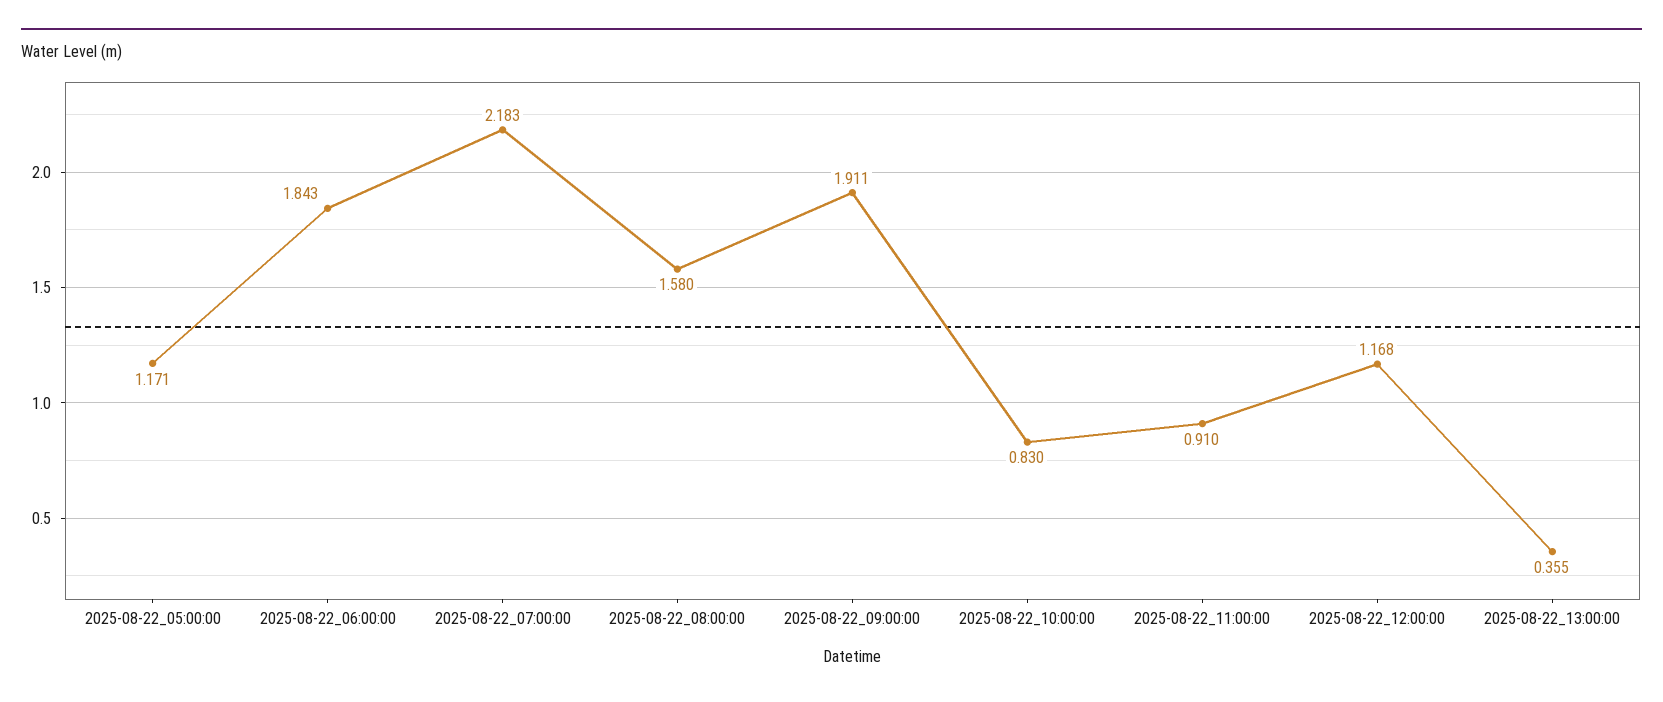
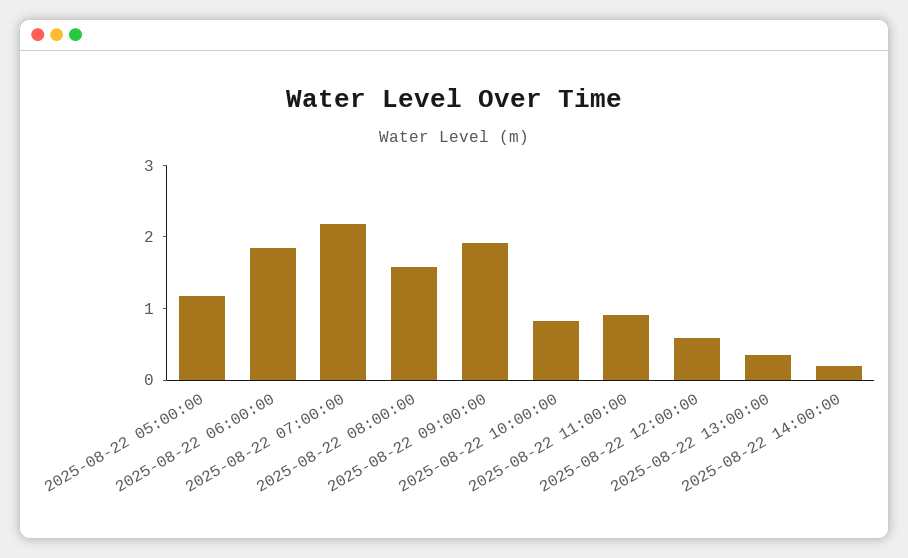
2025-08-22_12:00:00: 1.168 -> 0.6
2025-08-22 14:00:00: none -> 0.2

